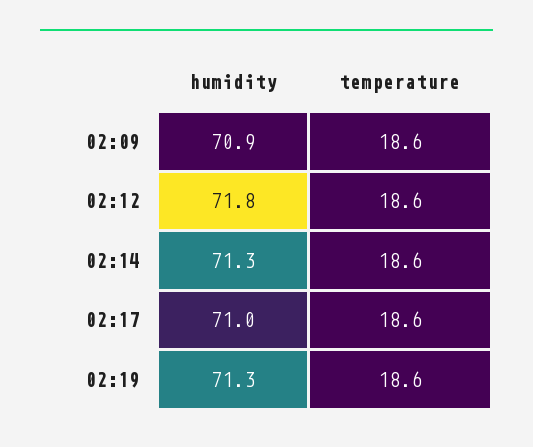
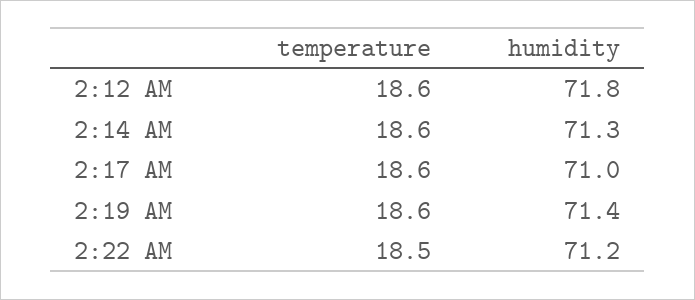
humidity, 02:09: 70.9 -> none
temperature, 02:09: 18.6 -> none
humidity, 02:19: 71.3 -> 71.4
temperature, 2:22 AM: none -> 18.5
humidity, 2:22 AM: none -> 71.2

